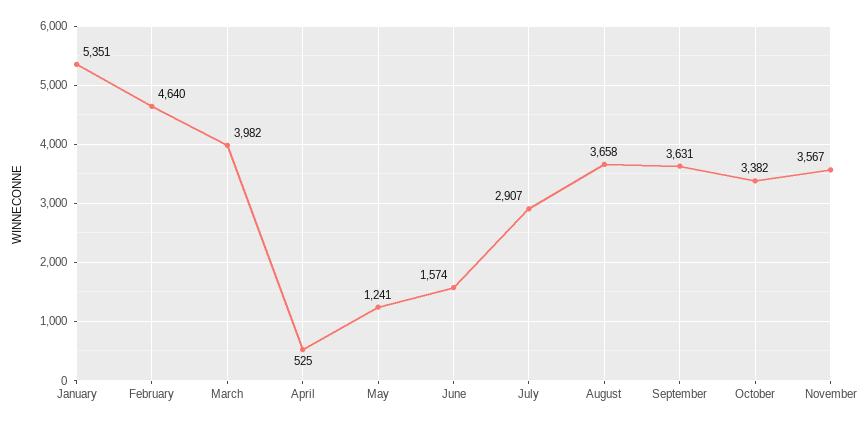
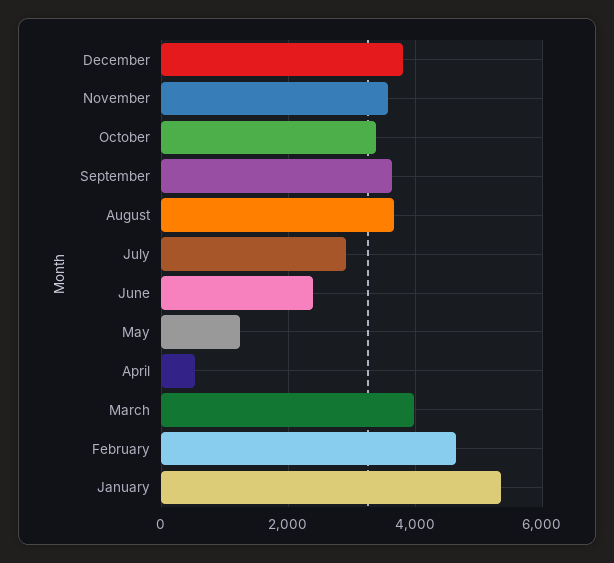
June: 1574 -> 2400
December: none -> 3800

